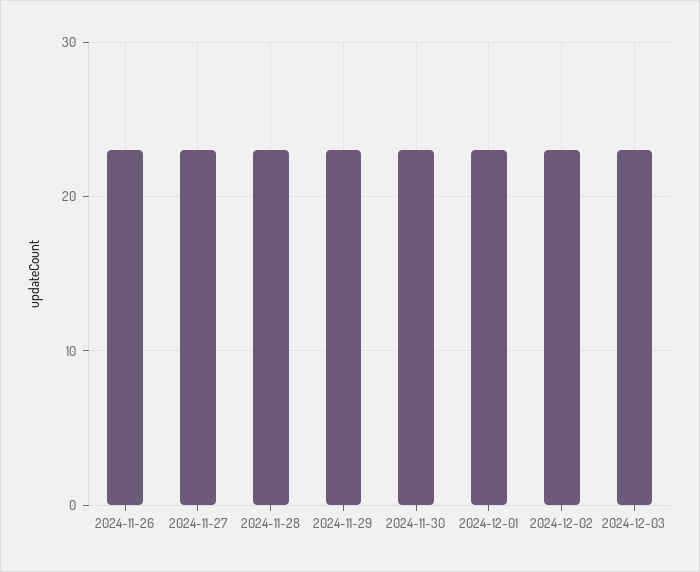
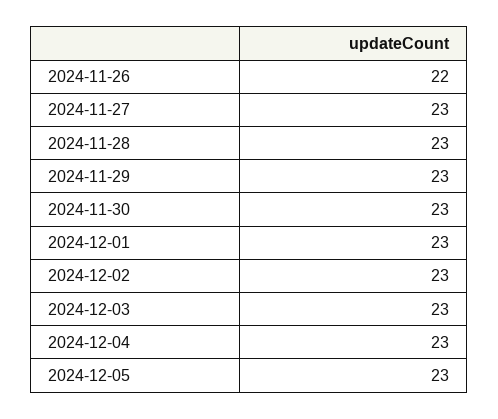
2024-11-26: 23 -> 22
2024-12-04: none -> 23
2024-12-05: none -> 23

